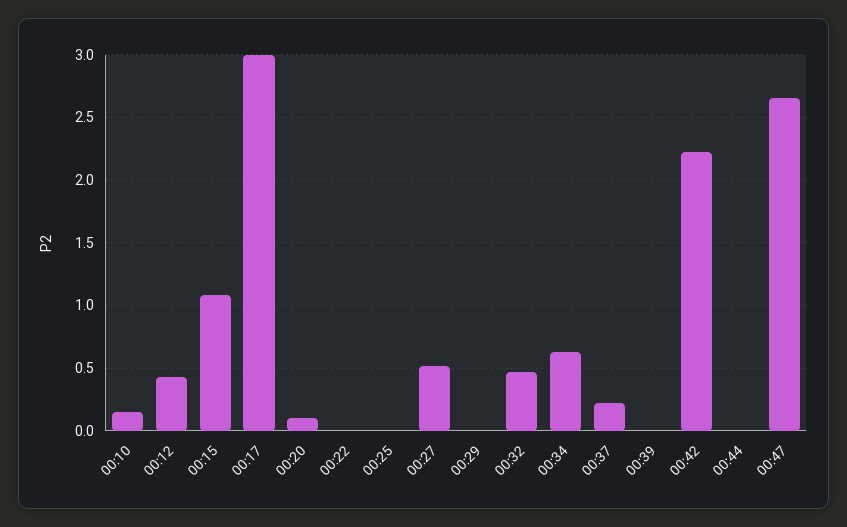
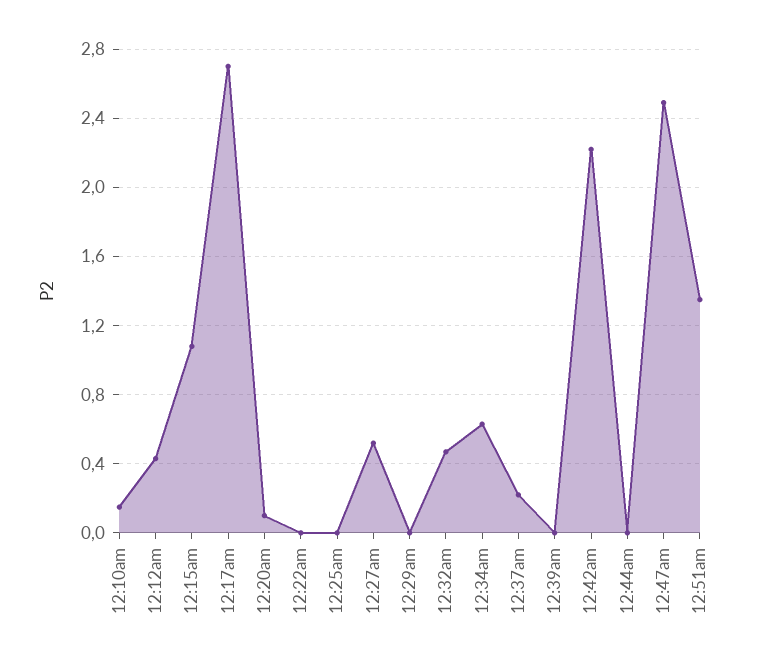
00:17: 3 -> 2.7
00:47: 2.65 -> 2.5
12:51am: none -> 1.35

